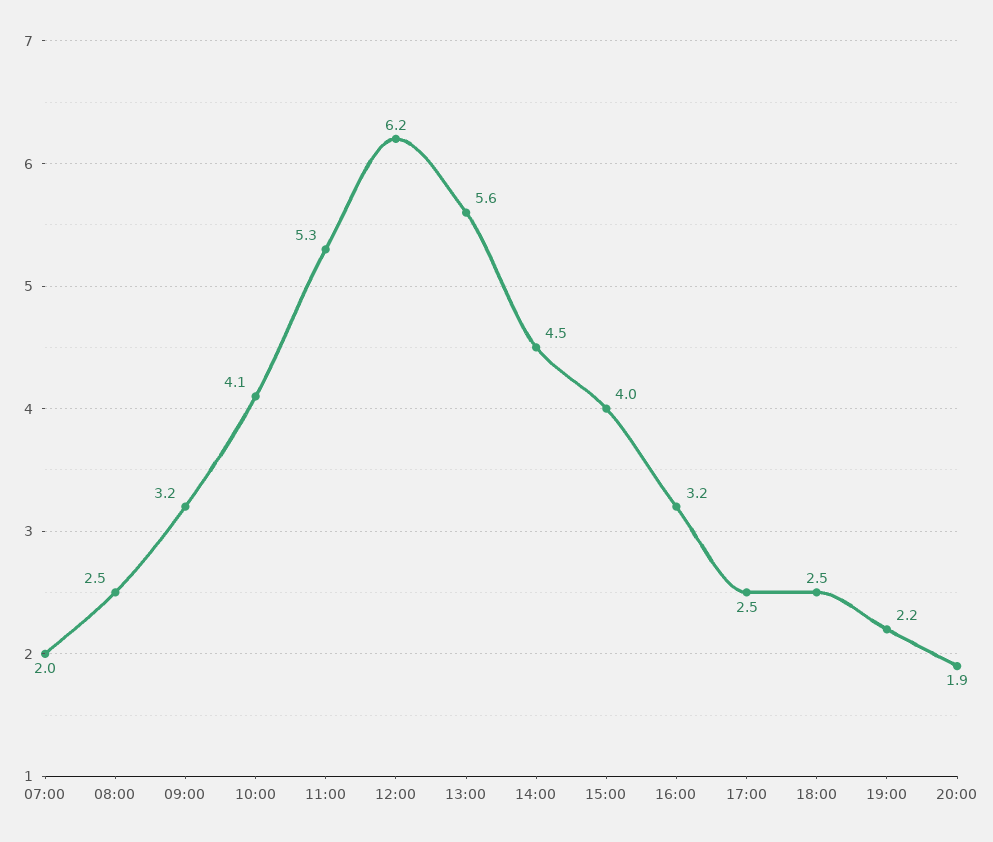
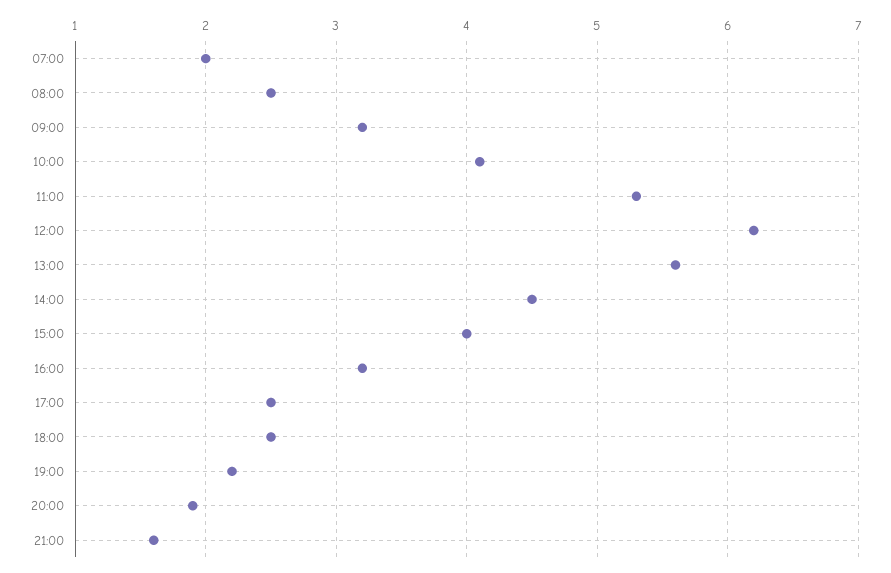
21:00: none -> 1.6

